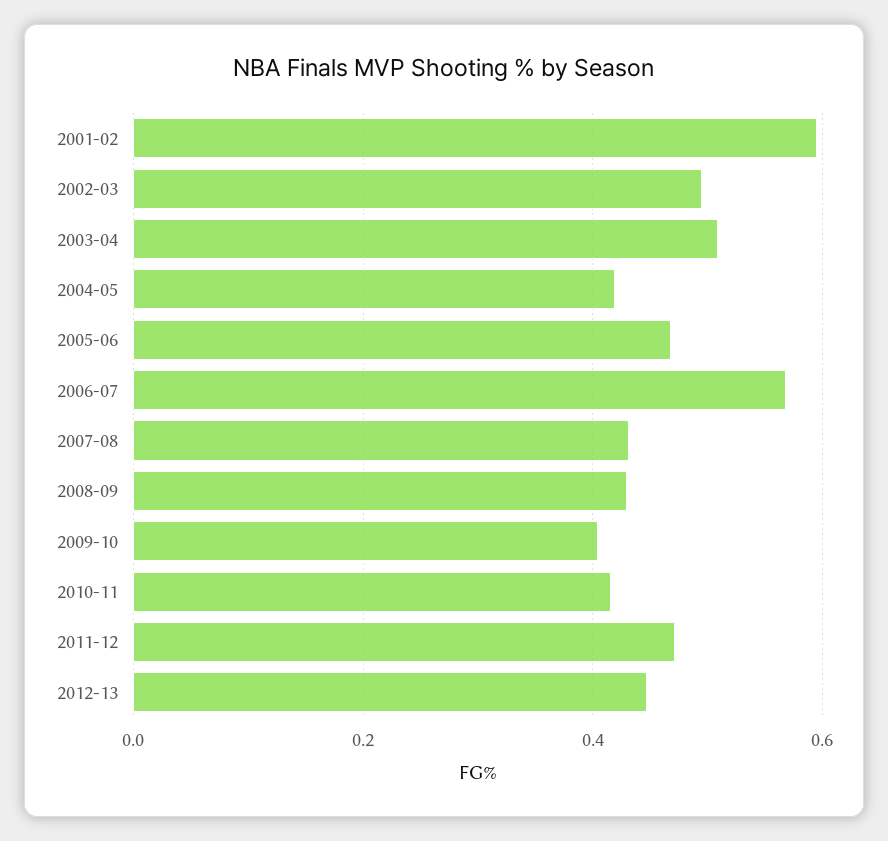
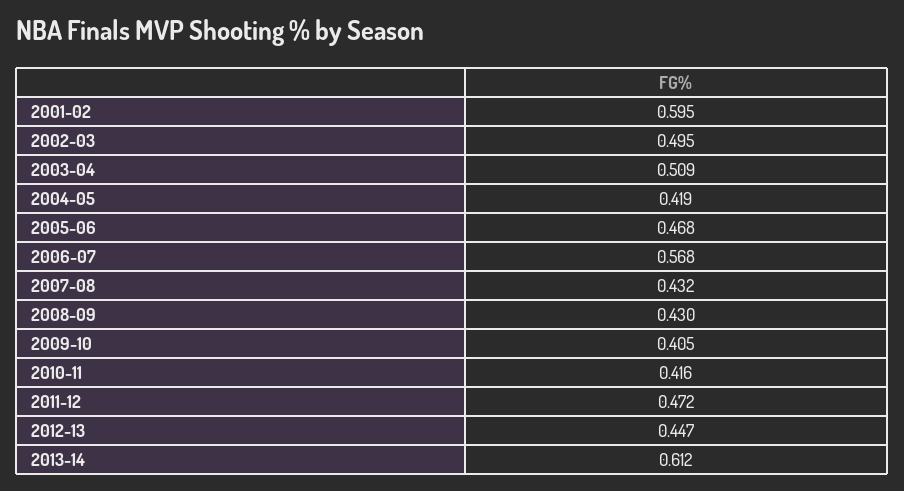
2013-14: none -> 0.612

